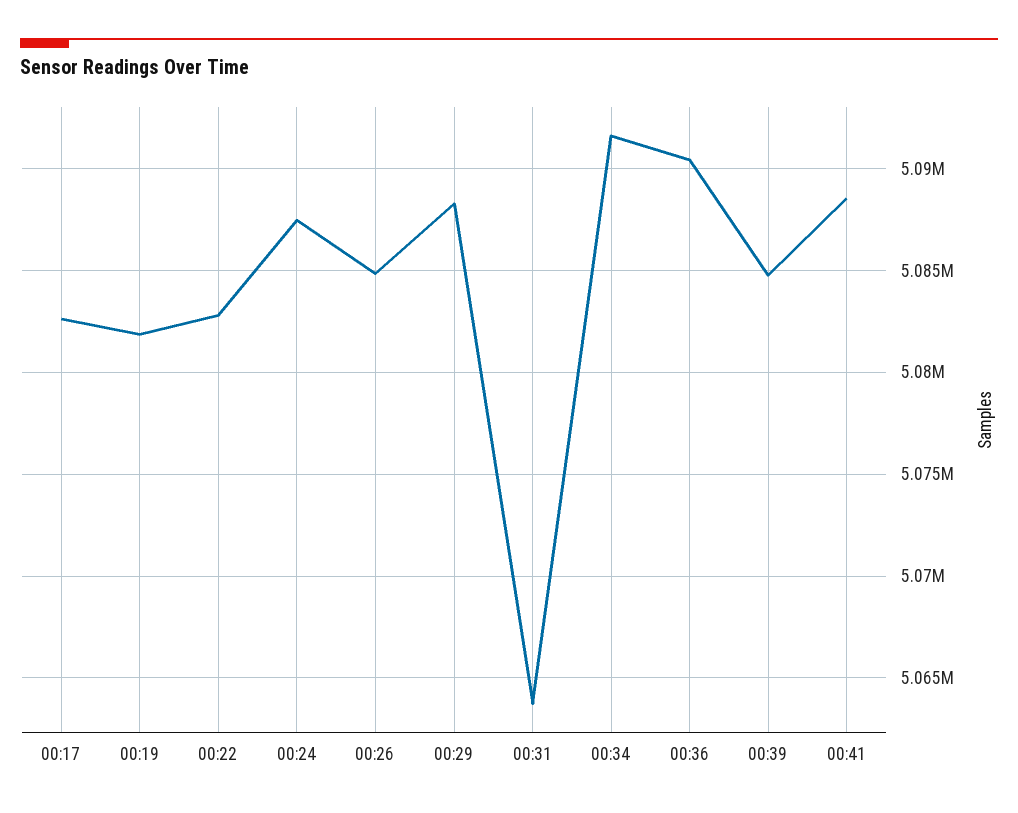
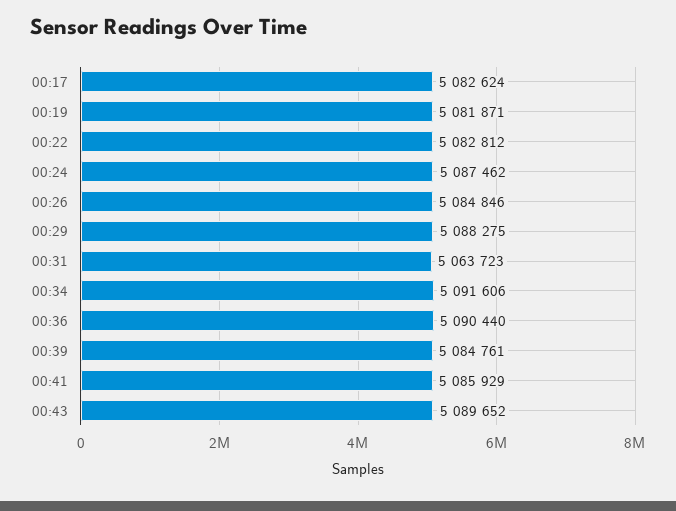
00:41: 5088500 -> 5085929
00:43: none -> 5089652

